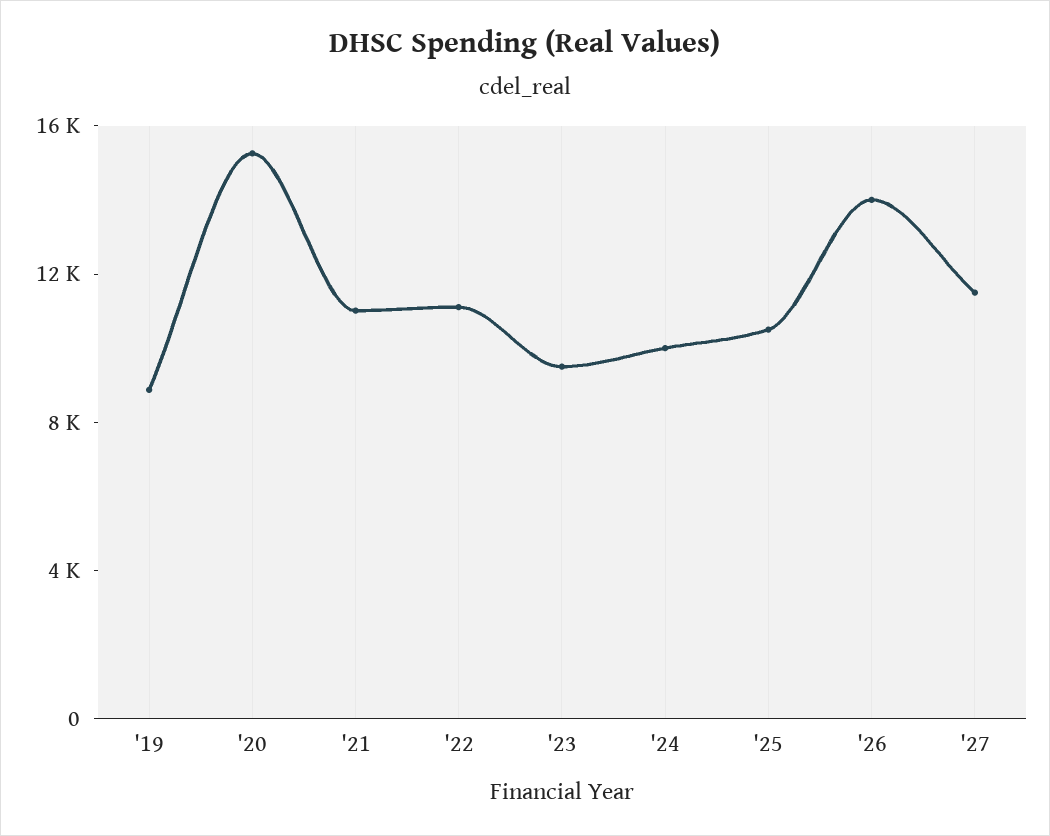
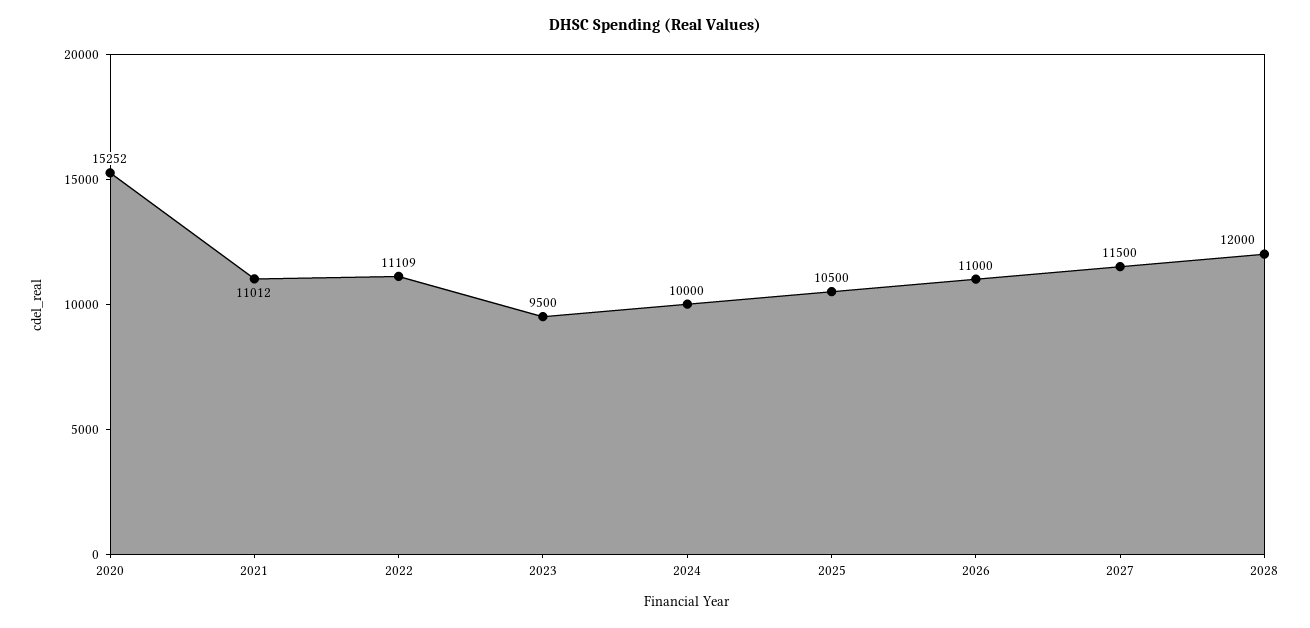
'19: 9000 -> none
'26: 14000 -> 11000
2028: none -> 12000

